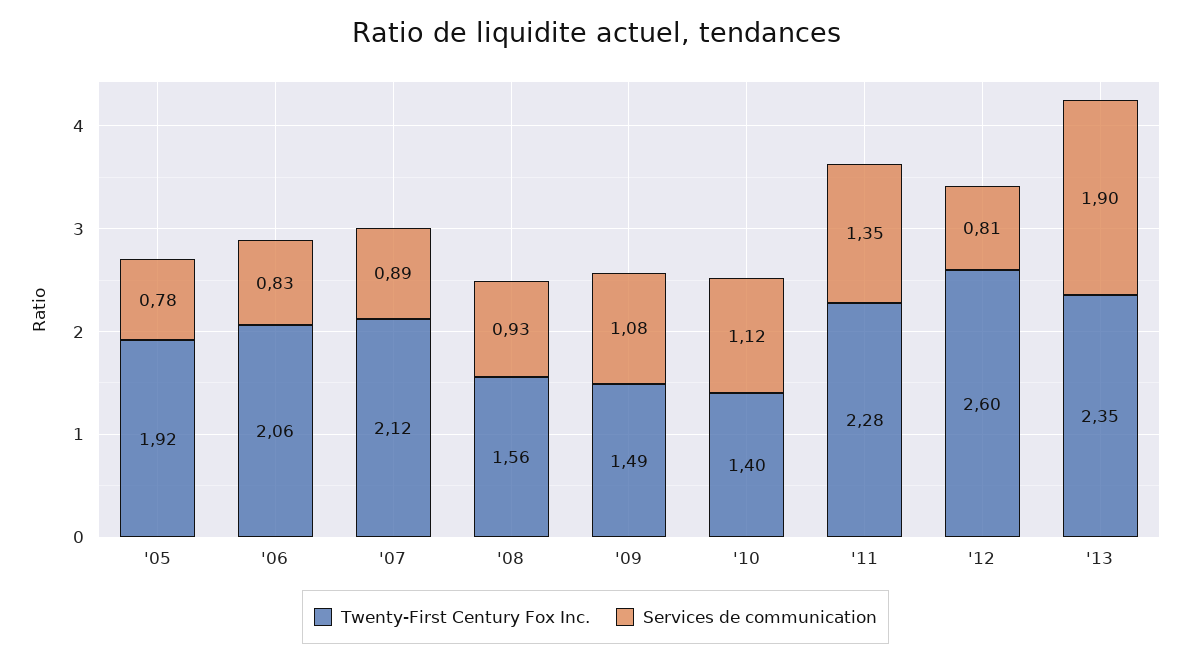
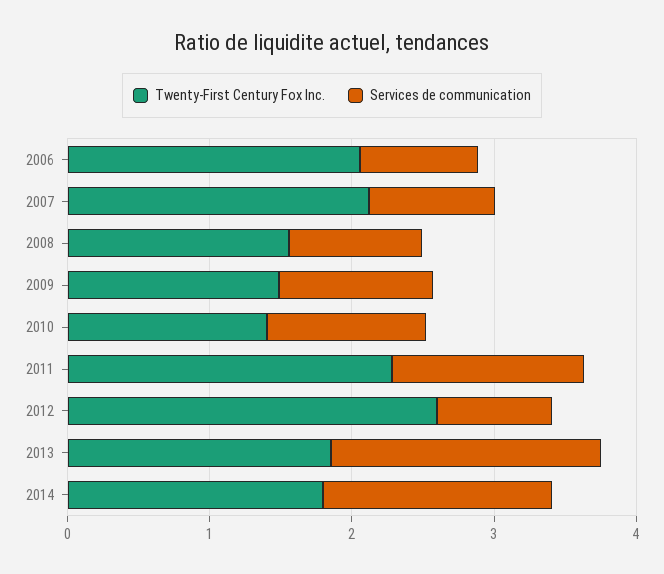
Twenty-First Century Fox Inc., '05: 1.92 -> none
Services de communication, '05: 0.78 -> none
Twenty-First Century Fox Inc., '13: 2.35 -> 1.8
Twenty-First Century Fox Inc., 2014: none -> 1.8
Services de communication, 2014: none -> 1.6

